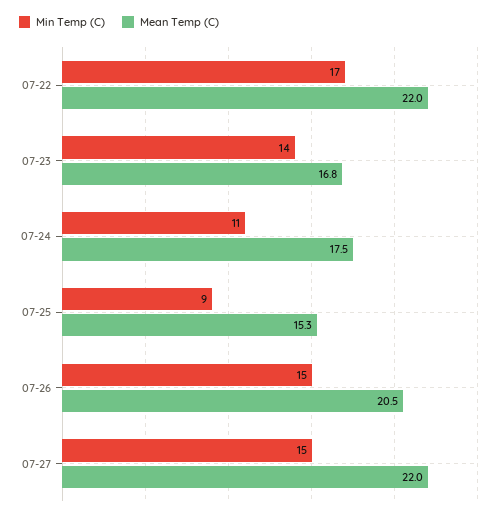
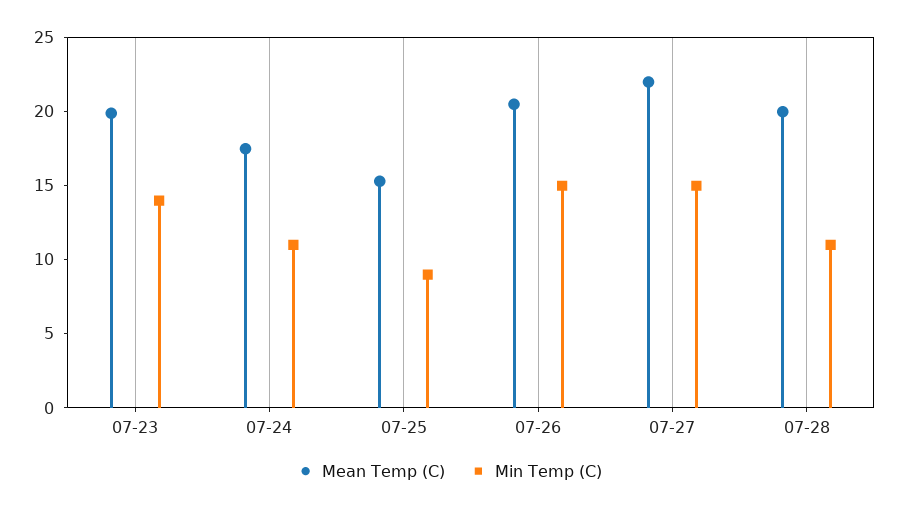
Min Temp (C), 07-22: 17 -> none
Mean Temp (C), 07-22: 22 -> none
Mean Temp (C), 07-23: 16.8 -> 20
Mean Temp (C), 07-28: none -> 20
Min Temp (C), 07-28: none -> 11

